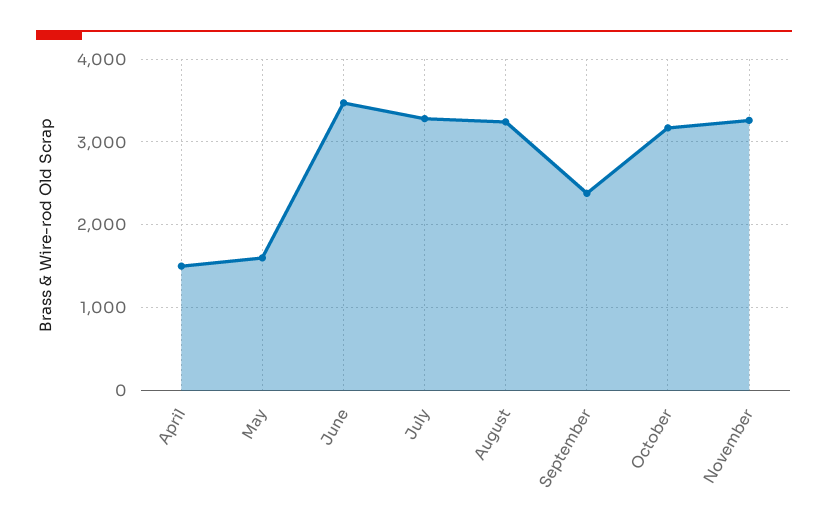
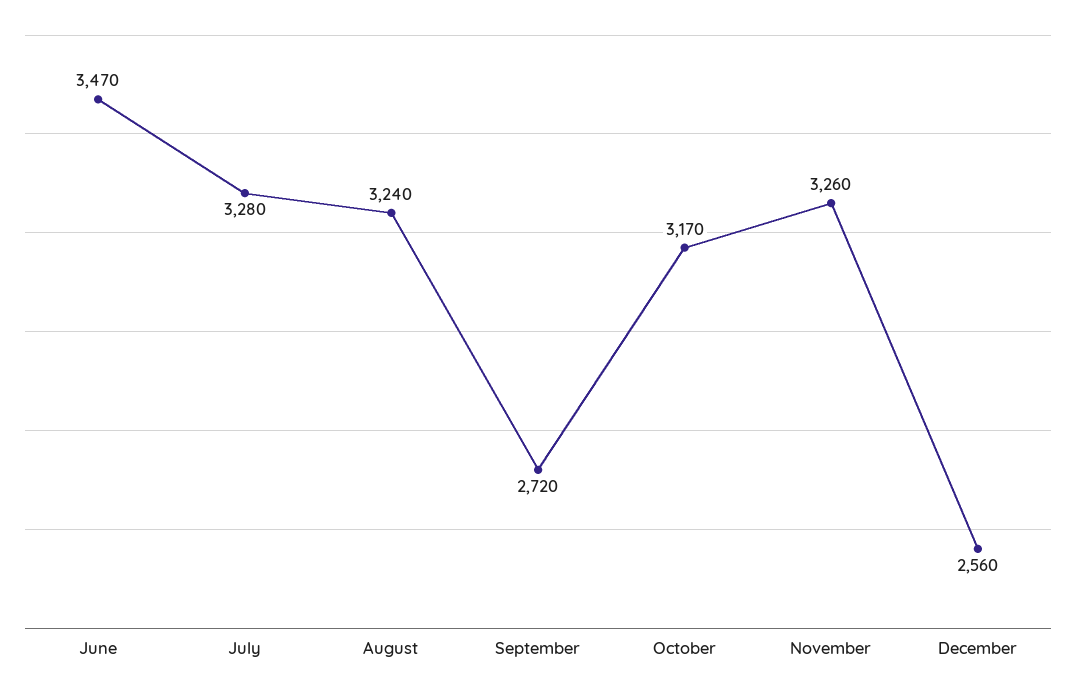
April: 1500 -> none
May: 1600 -> none
September: 2400 -> 2720
December: none -> 2560

